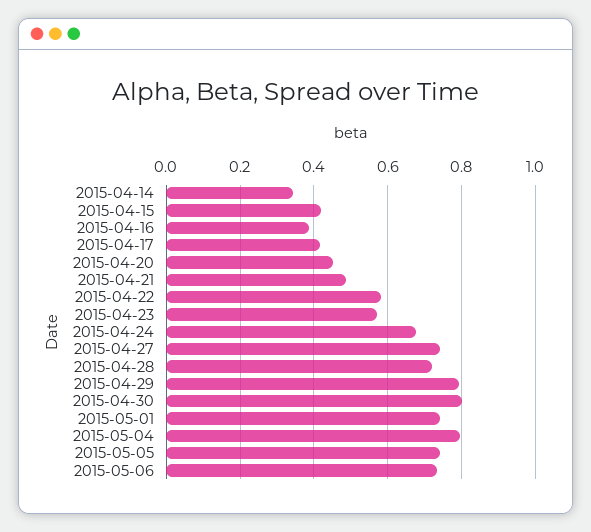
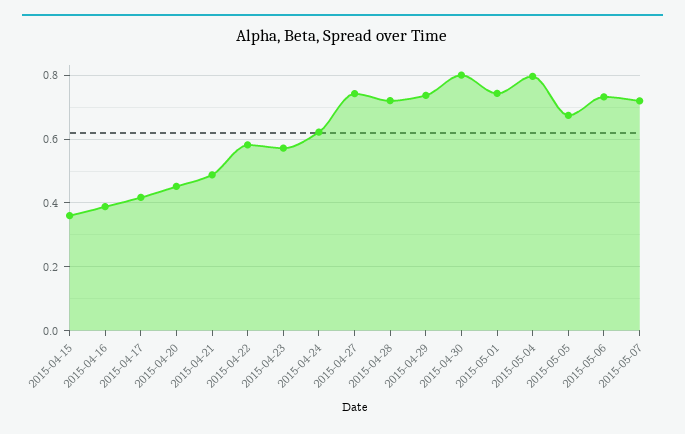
2015-04-14: 0.34 -> none
2015-04-15: 0.42 -> 0.36
2015-04-24: 0.68 -> 0.62
2015-04-29: 0.8 -> 0.74
2015-05-05: 0.74 -> 0.68
2015-05-07: none -> 0.72

